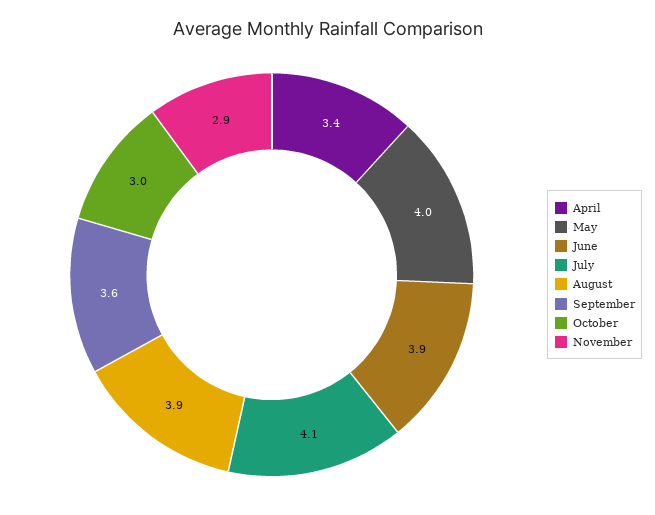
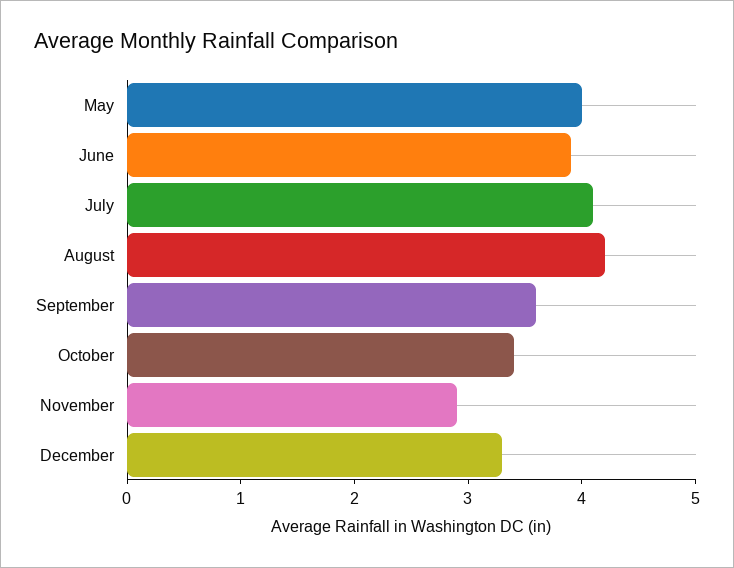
April: 3.4 -> none
August: 3.9 -> 4.2
October: 3 -> 3.4
December: none -> 3.3

